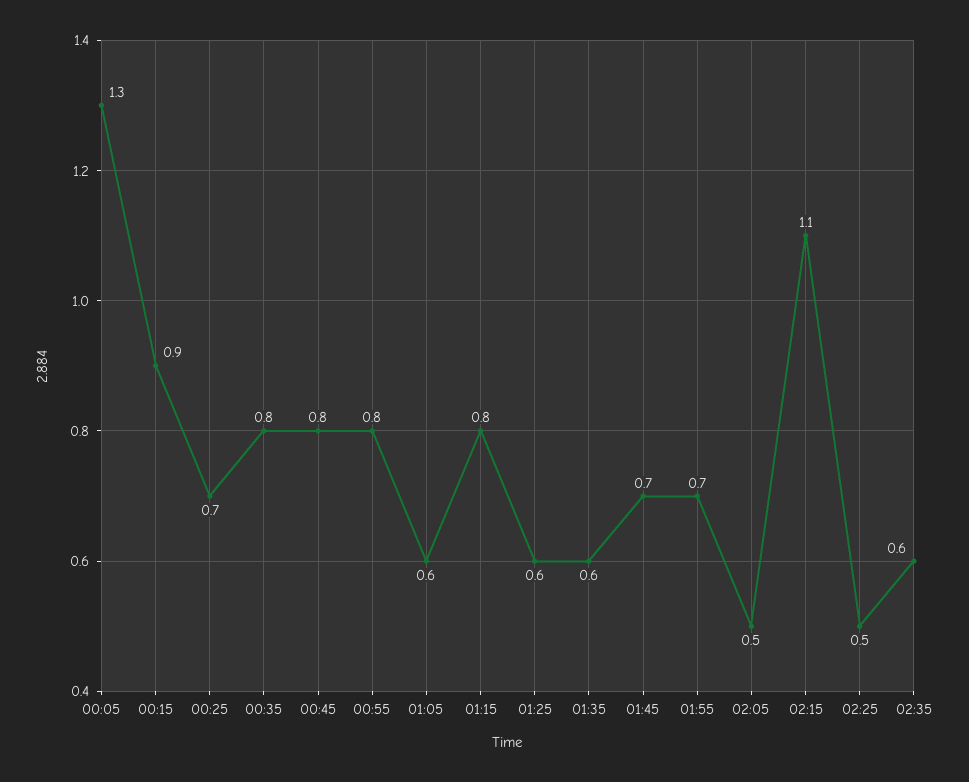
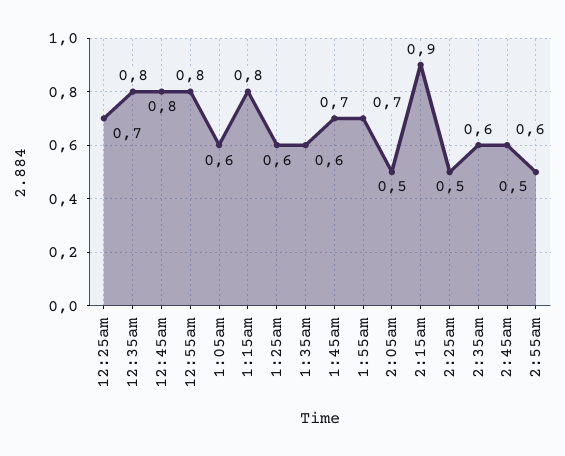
00:05: 1.3 -> none
00:15: 0.9 -> none
02:15: 1.1 -> 0.9
2:45am: none -> 0.6
2:55am: none -> 0.5

